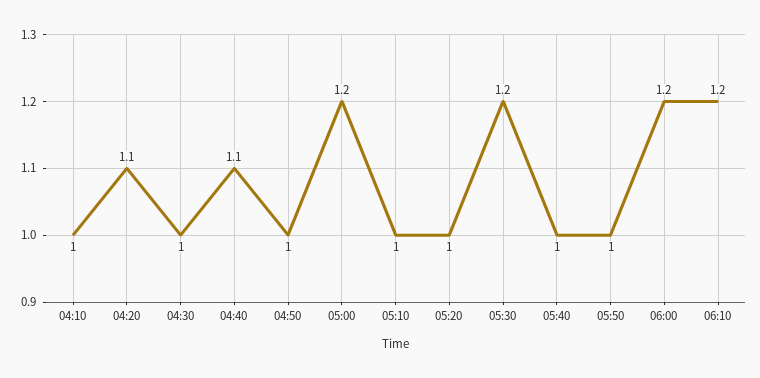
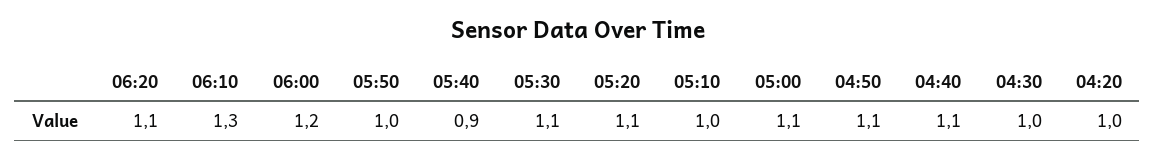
04:10: 1 -> none
04:20: 1.1 -> 1
04:50: 1 -> 1.1
05:00: 1.2 -> 1.1
05:20: 1 -> 1.1
05:30: 1.2 -> 1.1
05:40: 1 -> 0.9
06:10: 1.2 -> 1.3
06:20: none -> 1.1

